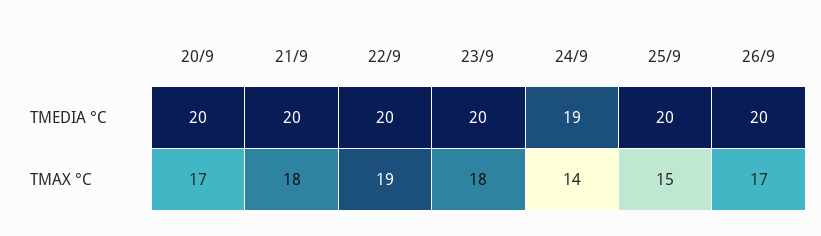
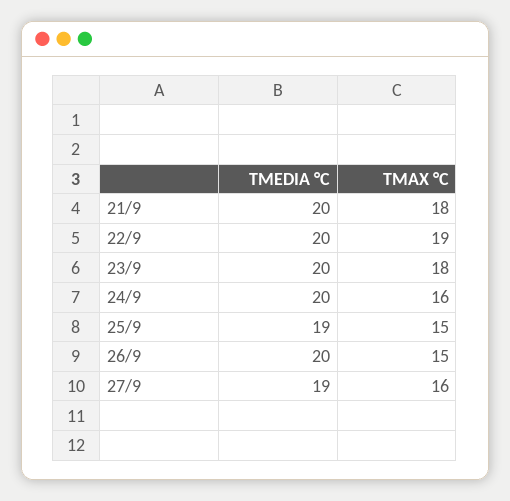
20/9, TMEDIA °C: 20 -> none
24/9, TMEDIA °C: 19 -> 20
25/9, TMEDIA °C: 20 -> 19
20/9, TMAX °C: 17 -> none
24/9, TMAX °C: 14 -> 16
26/9, TMAX °C: 17 -> 15
27/9, TMEDIA °C: none -> 19
27/9, TMAX °C: none -> 16

